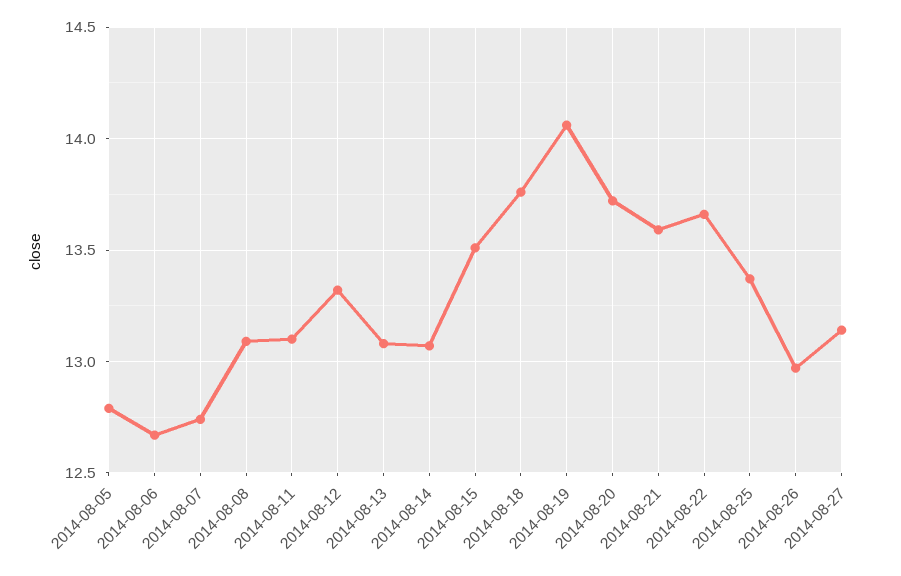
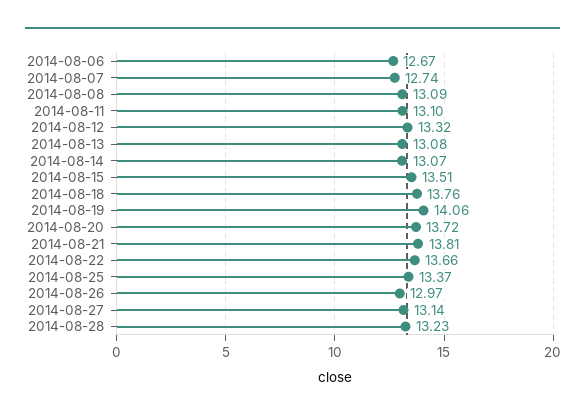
2014-08-05: 12.8 -> none
2014-08-21: 13.6 -> 13.81
2014-08-28: none -> 13.23

